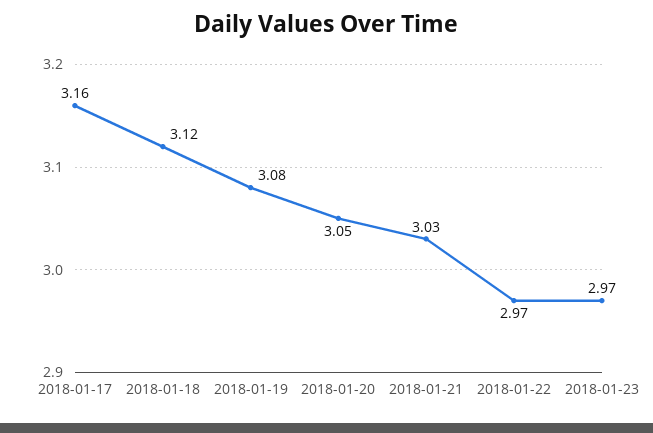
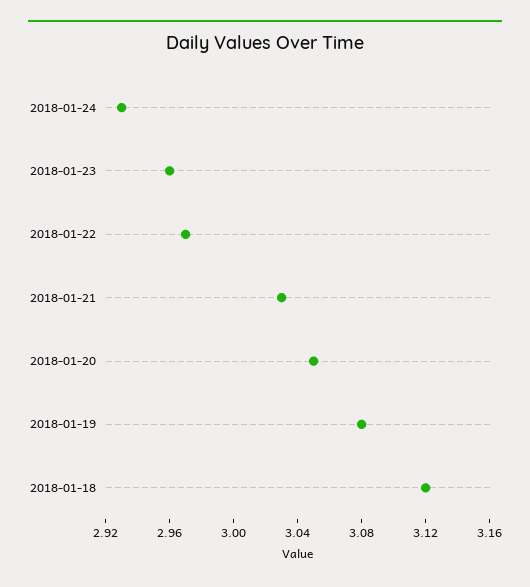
2018-01-17: 3.16 -> none
2018-01-23: 2.97 -> 2.96
2018-01-24: none -> 2.93

